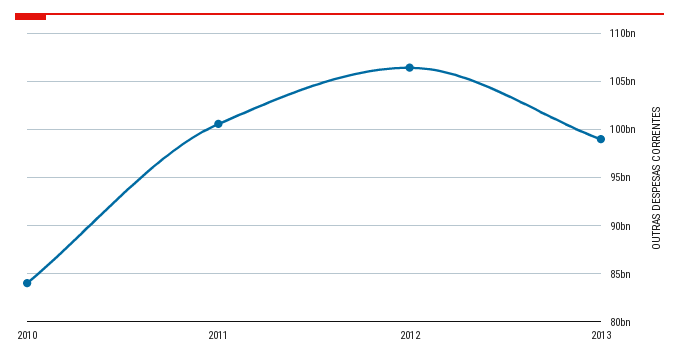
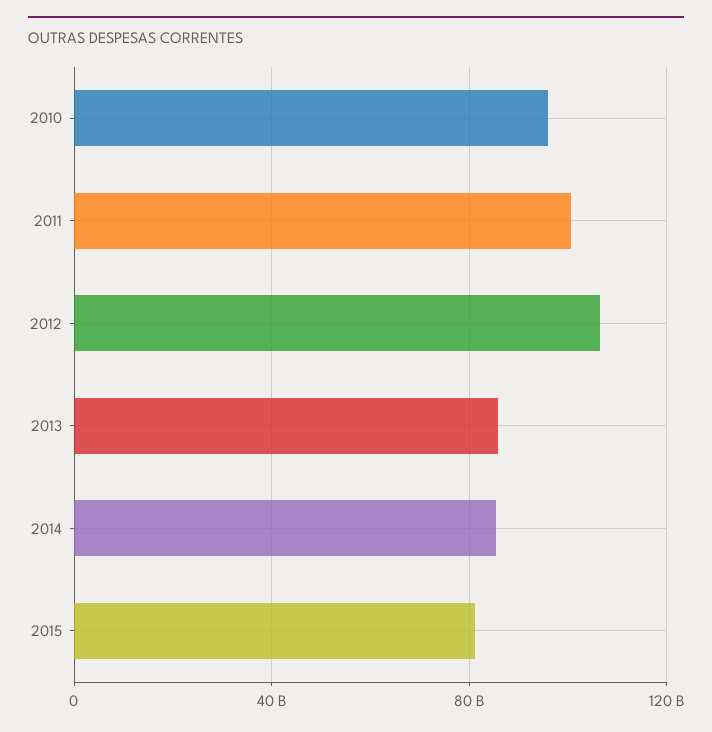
2010: 84000000000 -> 95000000000
2013: 99000000000 -> 85000000000
2014: none -> 85000000000
2015: none -> 80000000000

